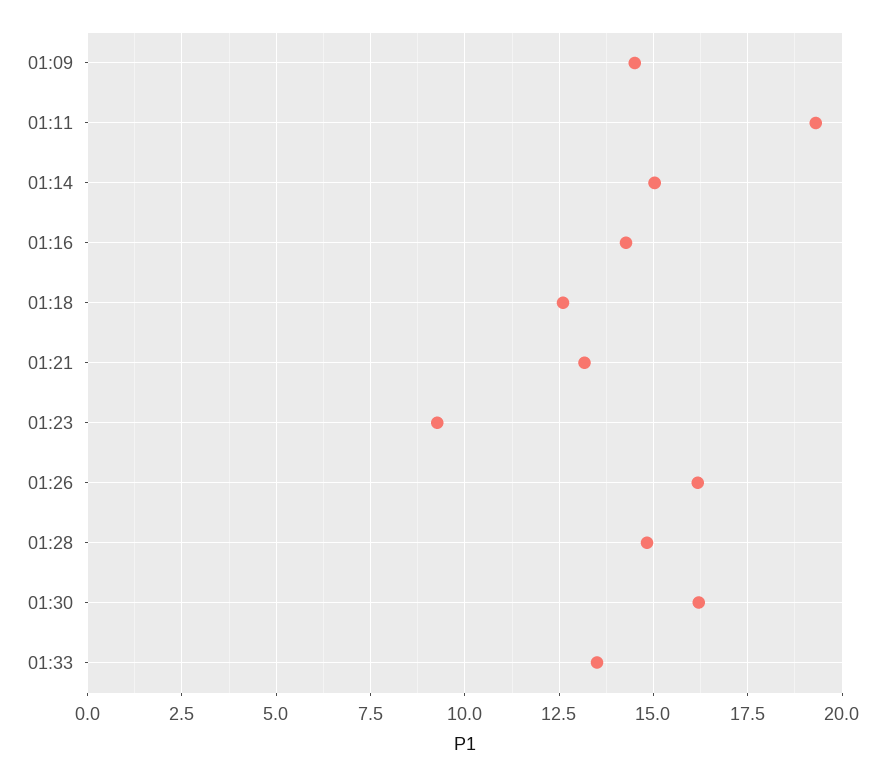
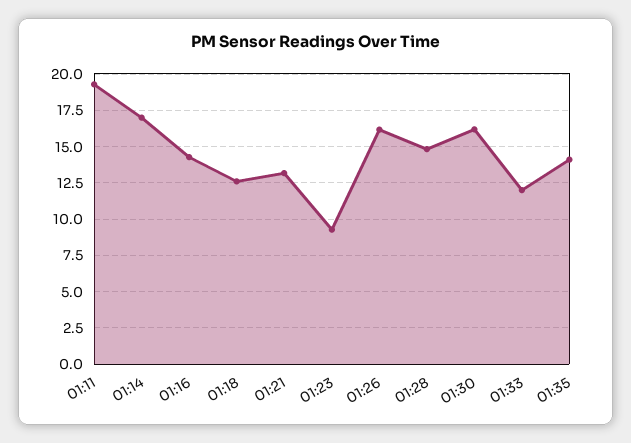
01:09: 14.5 -> none
01:14: 15 -> 17
01:33: 13.5 -> 12
01:35: none -> 14

